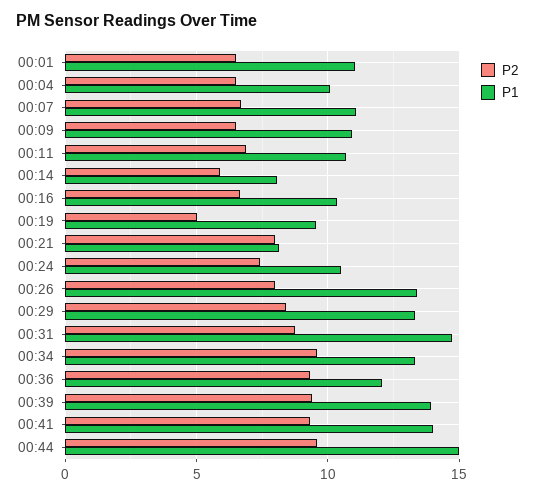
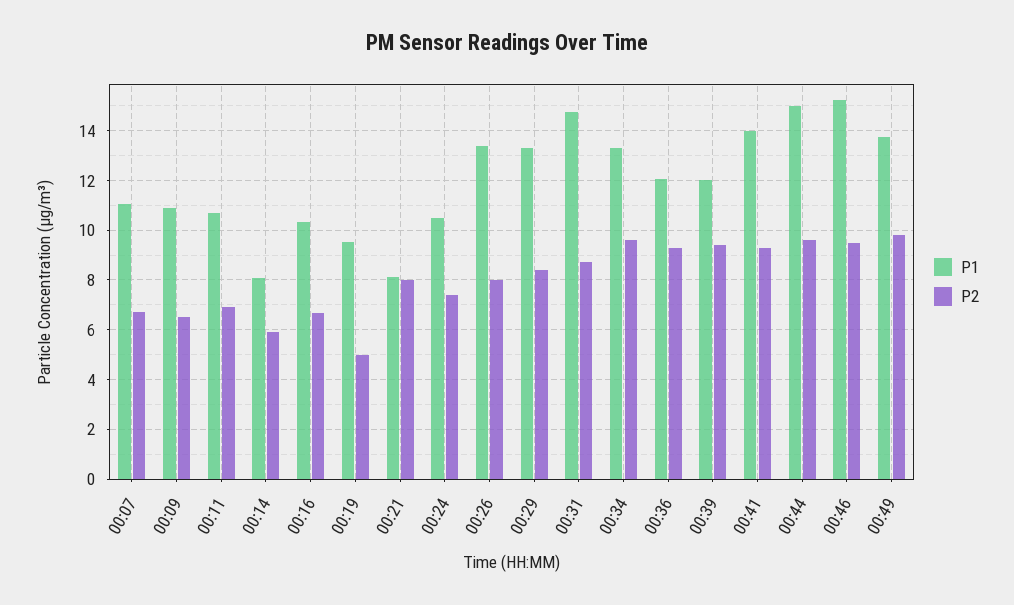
P2, 00:01: 6.5 -> none
P1, 00:01: 11 -> none
P2, 00:04: 6.5 -> none
P1, 00:04: 10 -> none
P1, 00:39: 14 -> 12
P1, 00:46: none -> 15.25
P2, 00:46: none -> 9.5
P1, 00:49: none -> 13.75
P2, 00:49: none -> 9.75

